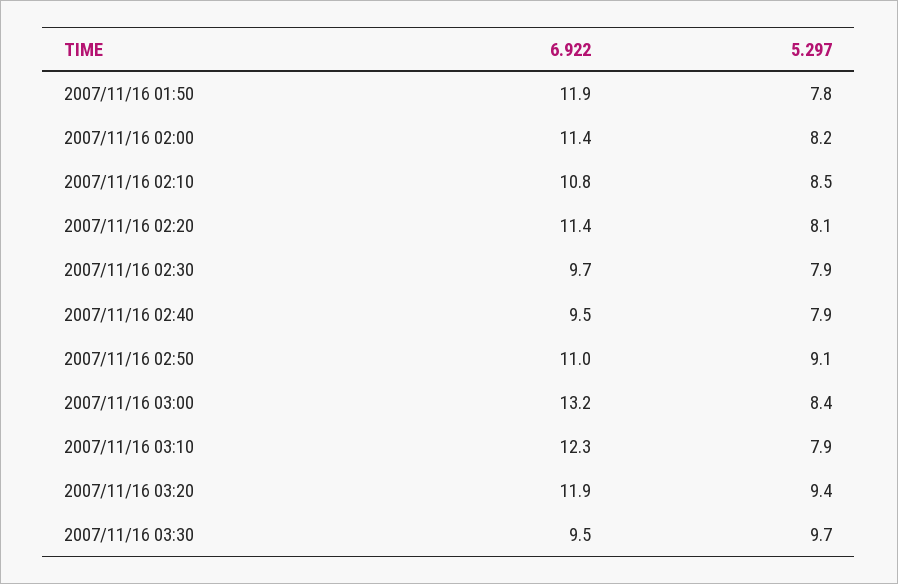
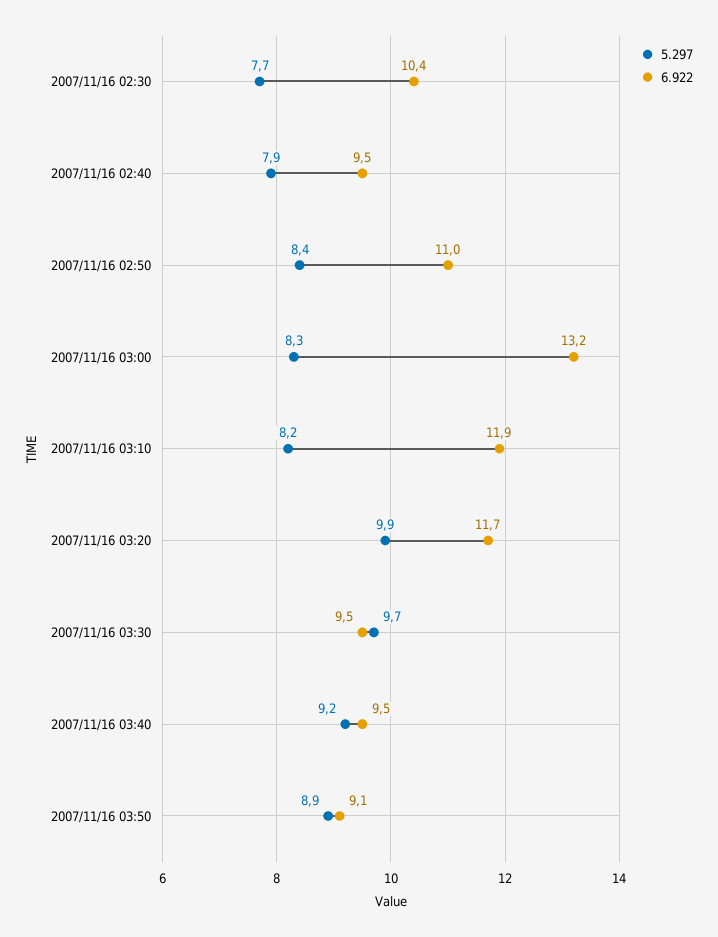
6.922, 2007/11/16 01:50: 11.9 -> none
5.297, 2007/11/16 01:50: 7.8 -> none
6.922, 2007/11/16 02:00: 11.4 -> none
5.297, 2007/11/16 02:00: 8.2 -> none
6.922, 2007/11/16 02:10: 10.8 -> none
5.297, 2007/11/16 02:10: 8.5 -> none
6.922, 2007/11/16 02:20: 11.4 -> none
5.297, 2007/11/16 02:20: 8.1 -> none
6.922, 2007/11/16 02:30: 9.7 -> 10.4
5.297, 2007/11/16 02:30: 7.9 -> 7.7
5.297, 2007/11/16 02:50: 9.1 -> 8.4
5.297, 2007/11/16 03:00: 8.4 -> 8.3
6.922, 2007/11/16 03:10: 12.3 -> 11.9
5.297, 2007/11/16 03:10: 7.9 -> 8.2
6.922, 2007/11/16 03:20: 11.9 -> 11.7
5.297, 2007/11/16 03:20: 9.4 -> 9.9
5.297, 2007/11/16 03:40: none -> 9.2
6.922, 2007/11/16 03:40: none -> 9.5
5.297, 2007/11/16 03:50: none -> 8.9
6.922, 2007/11/16 03:50: none -> 9.1

